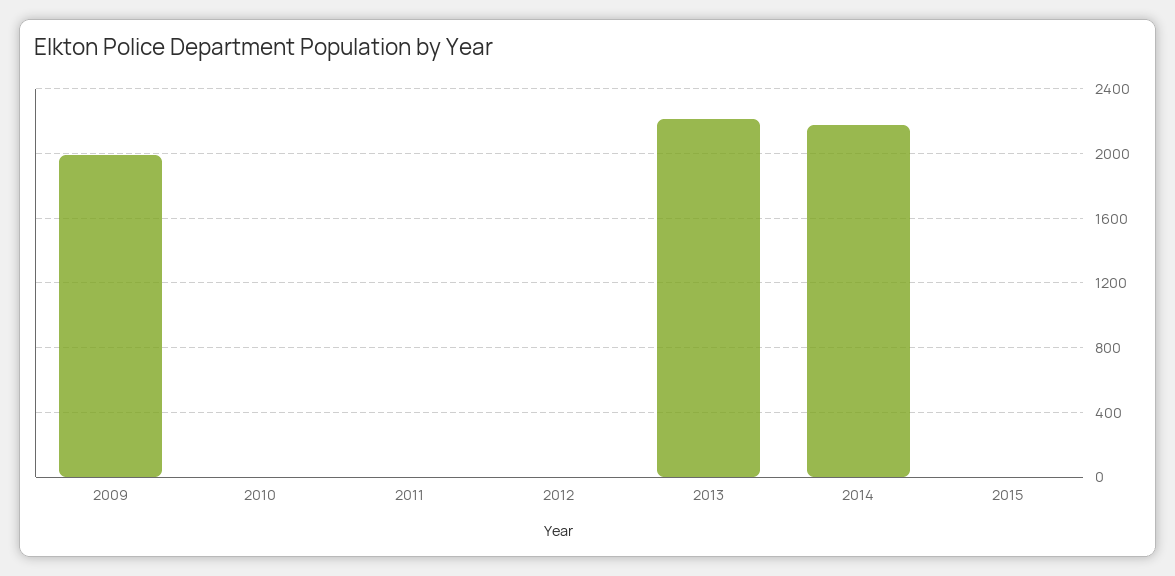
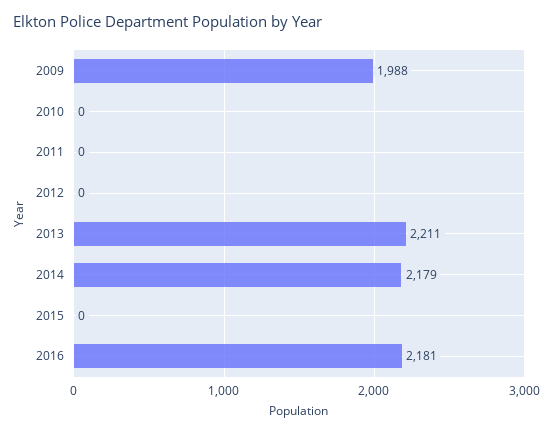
2016: none -> 2181

